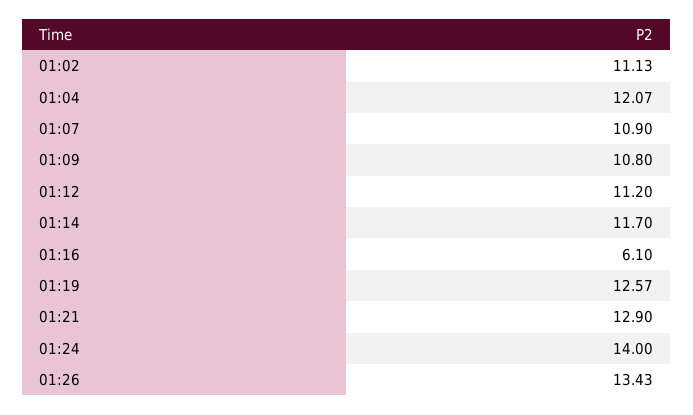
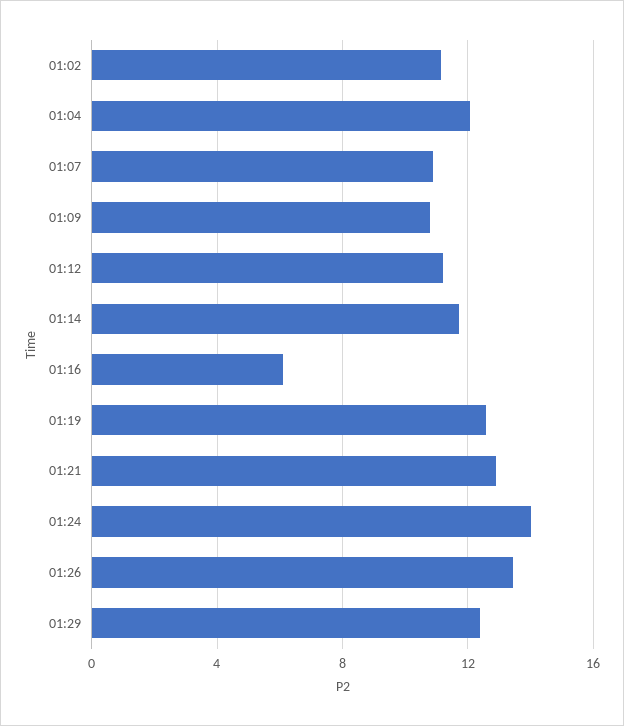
01:29: none -> 12.5

